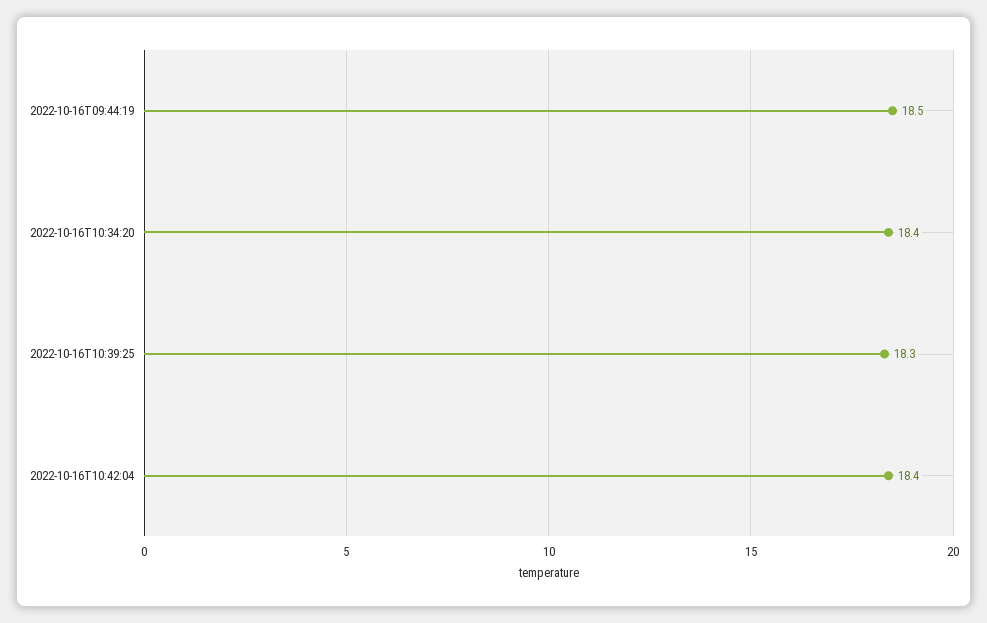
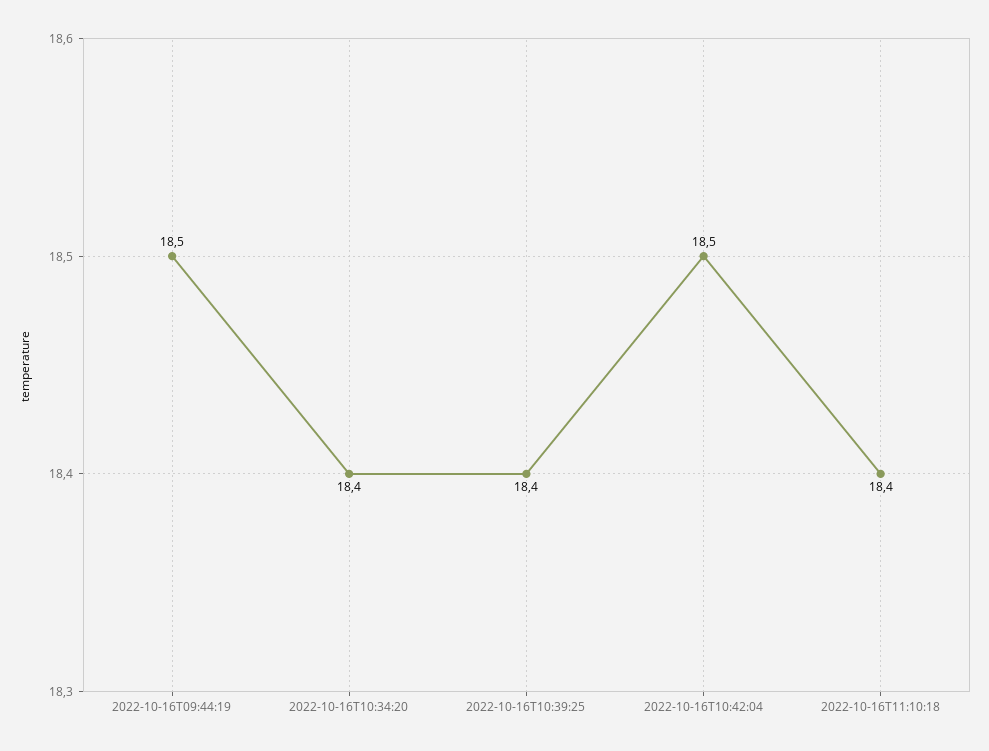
2022-10-16T10:39:25: 18.3 -> 18.4
2022-10-16T10:42:04: 18.4 -> 18.5
2022-10-16T11:10:18: none -> 18.4

